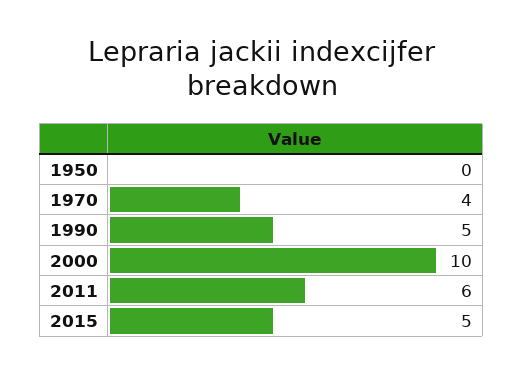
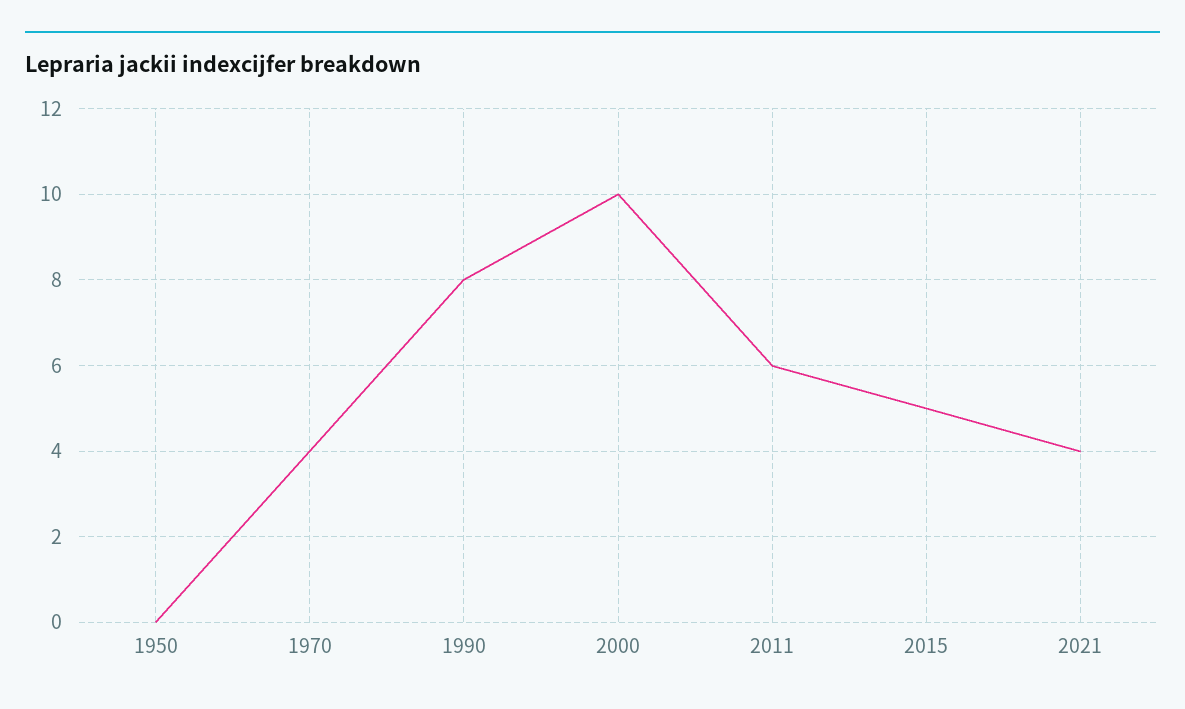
1990: 5 -> 8
2021: none -> 4

